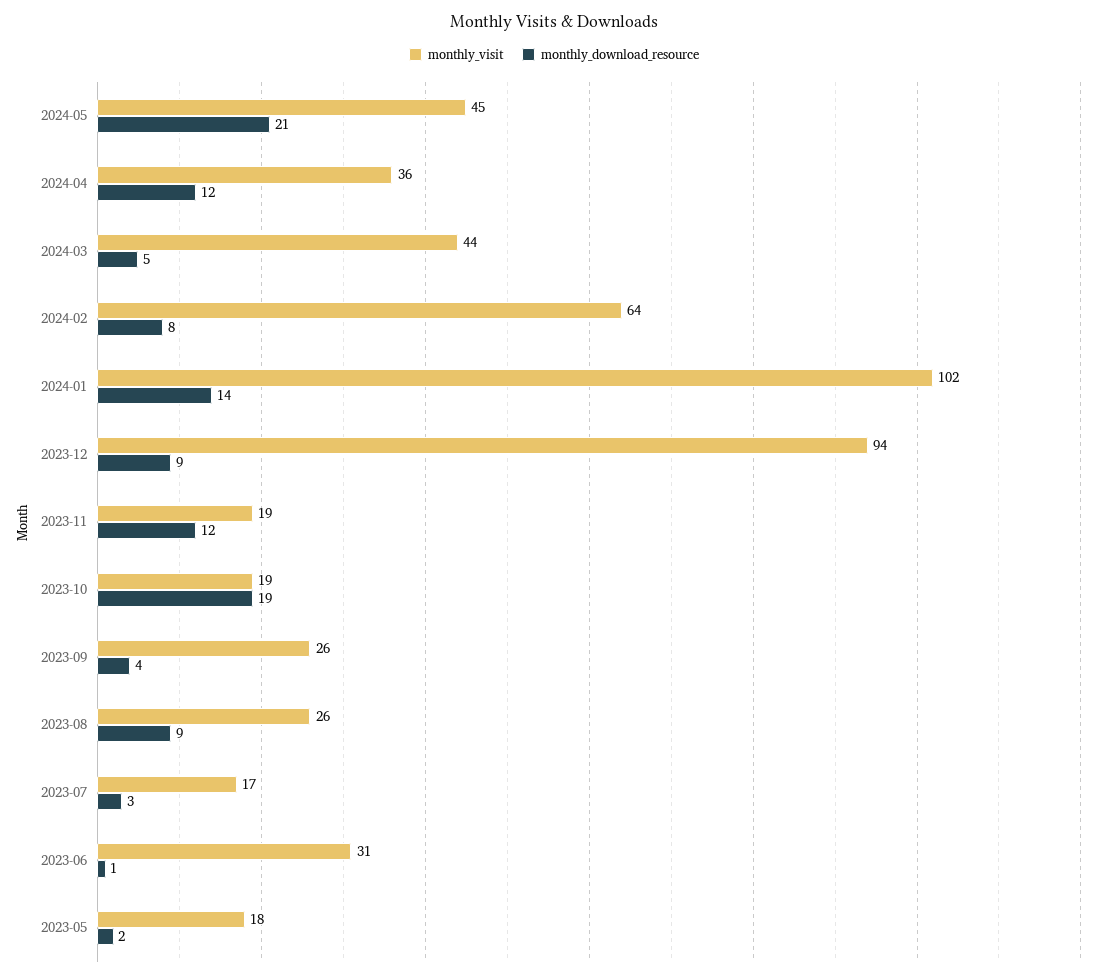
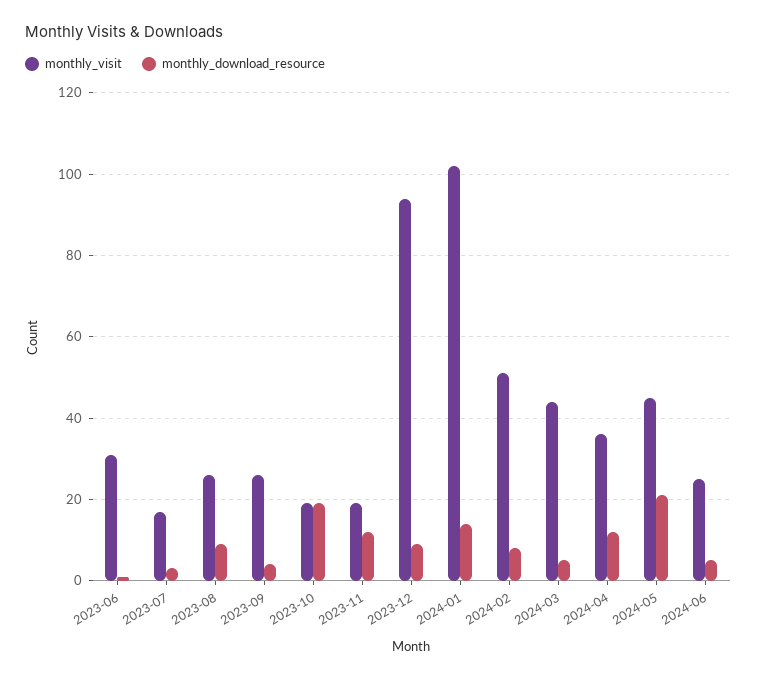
monthly_visit, 2024-02: 64 -> 50
monthly_visit, 2023-05: 18 -> none
monthly_download_resource, 2023-05: 2 -> none
monthly_visit, 2024-06: none -> 25
monthly_download_resource, 2024-06: none -> 5

